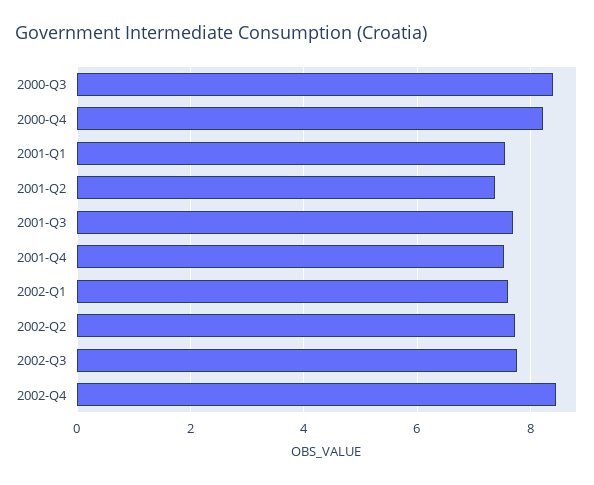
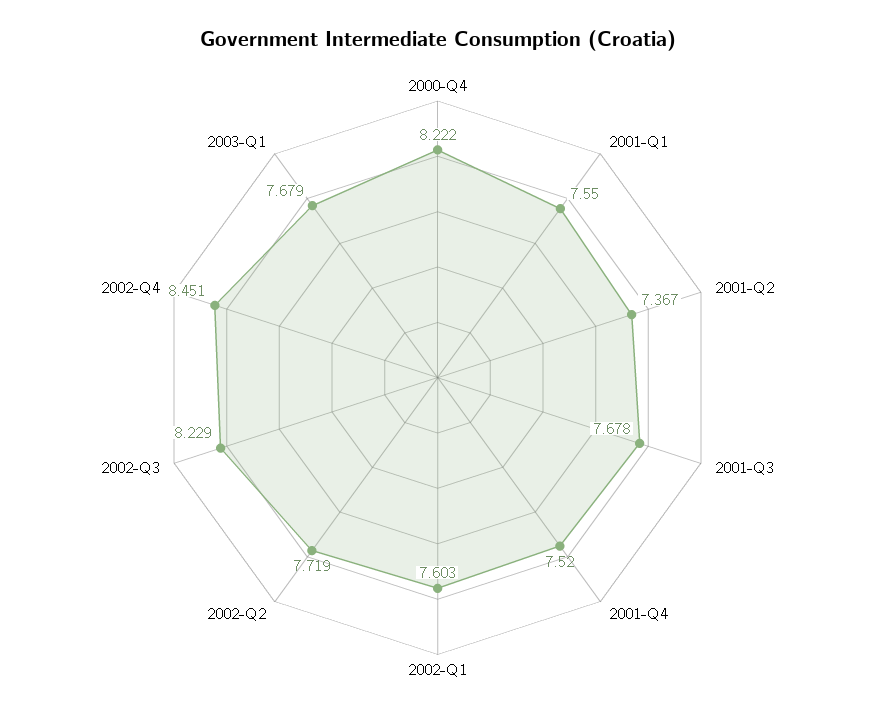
2000-Q3: 8.4 -> none
2002-Q3: 7.8 -> 8.229
2003-Q1: none -> 7.679

